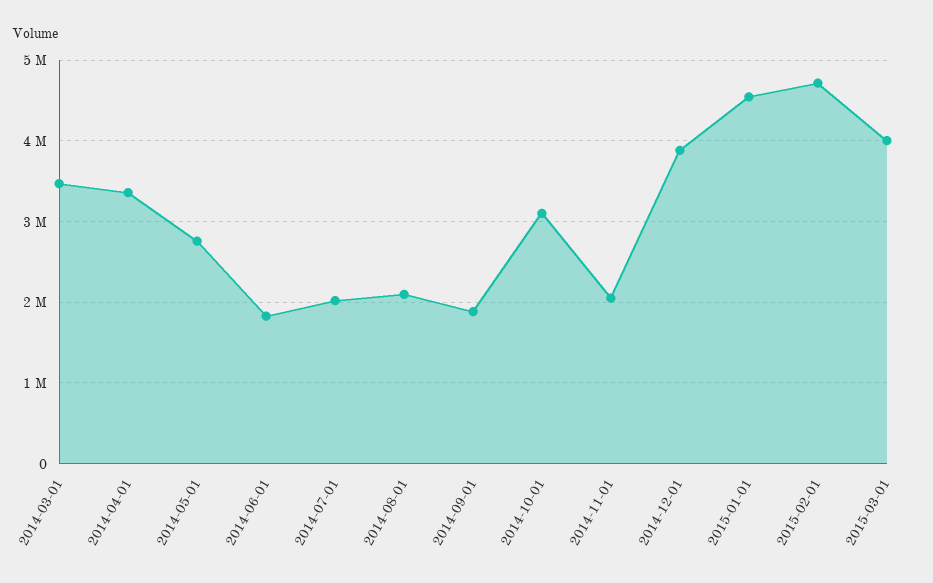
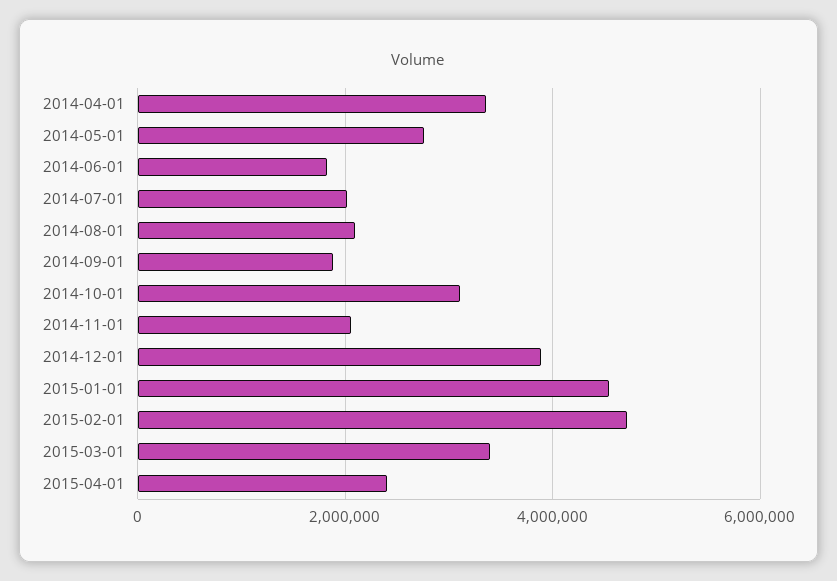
2014-03-01: 3500000 -> none
2015-03-01: 4000000 -> 3400000
2015-04-01: none -> 2400000

